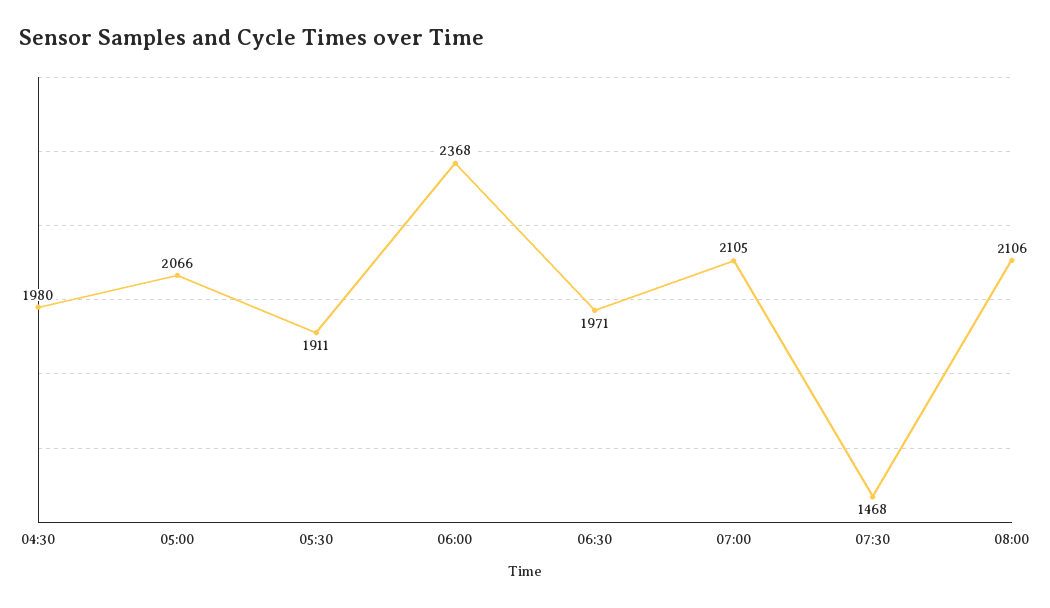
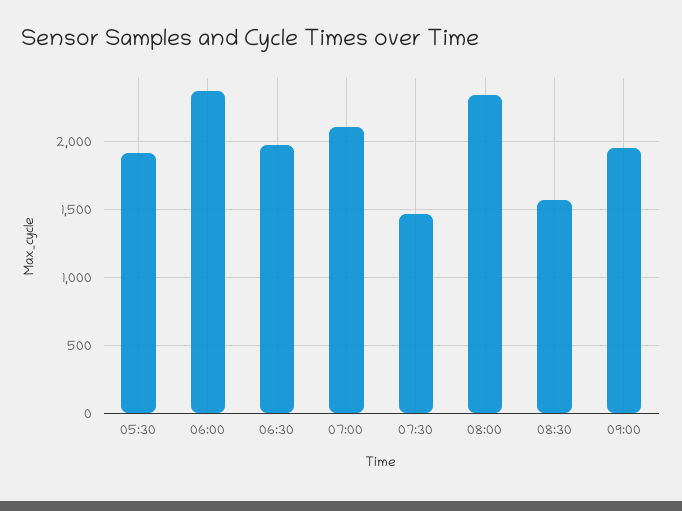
04:30: 1980 -> none
05:00: 2066 -> none
08:00: 2106 -> 2350
08:30: none -> 1550
09:00: none -> 1950

